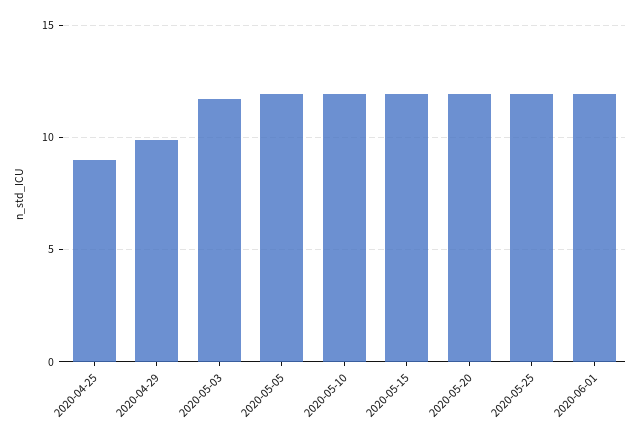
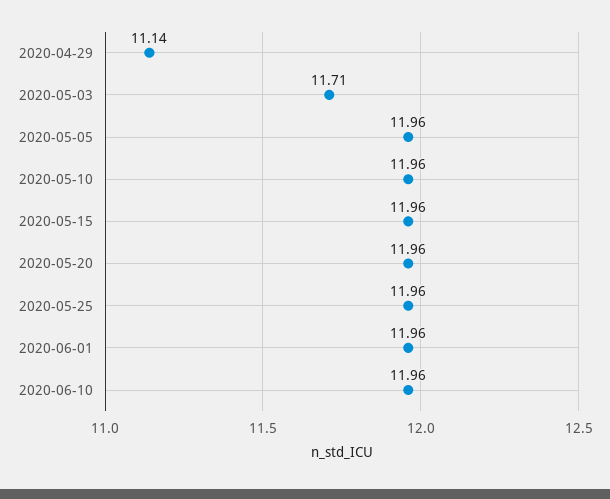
2020-04-25: 9 -> none
2020-04-29: 10 -> 11.14
2020-06-10: none -> 11.96

